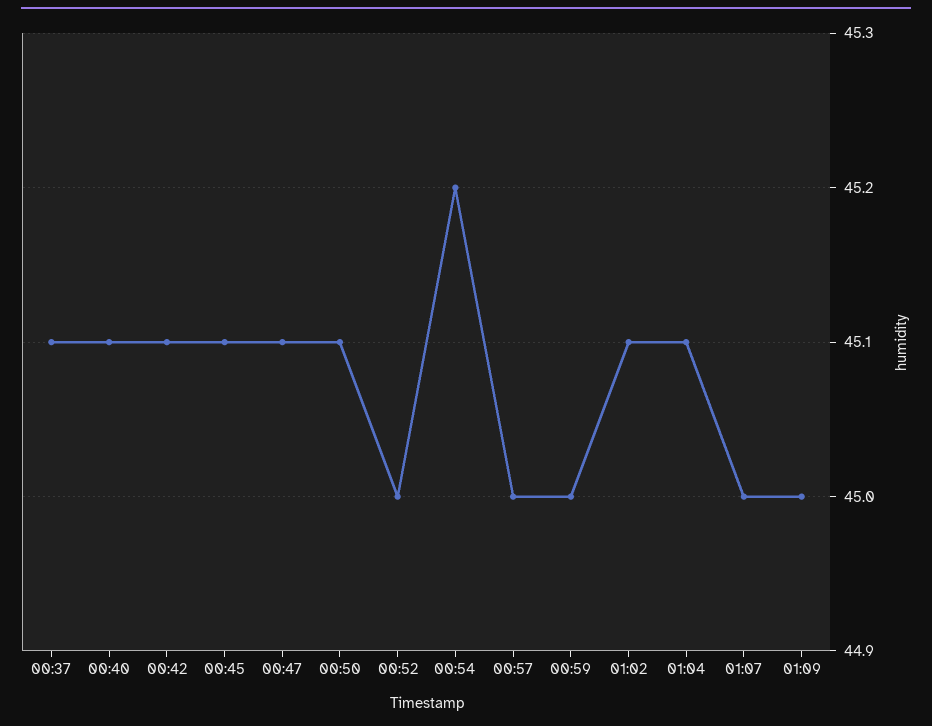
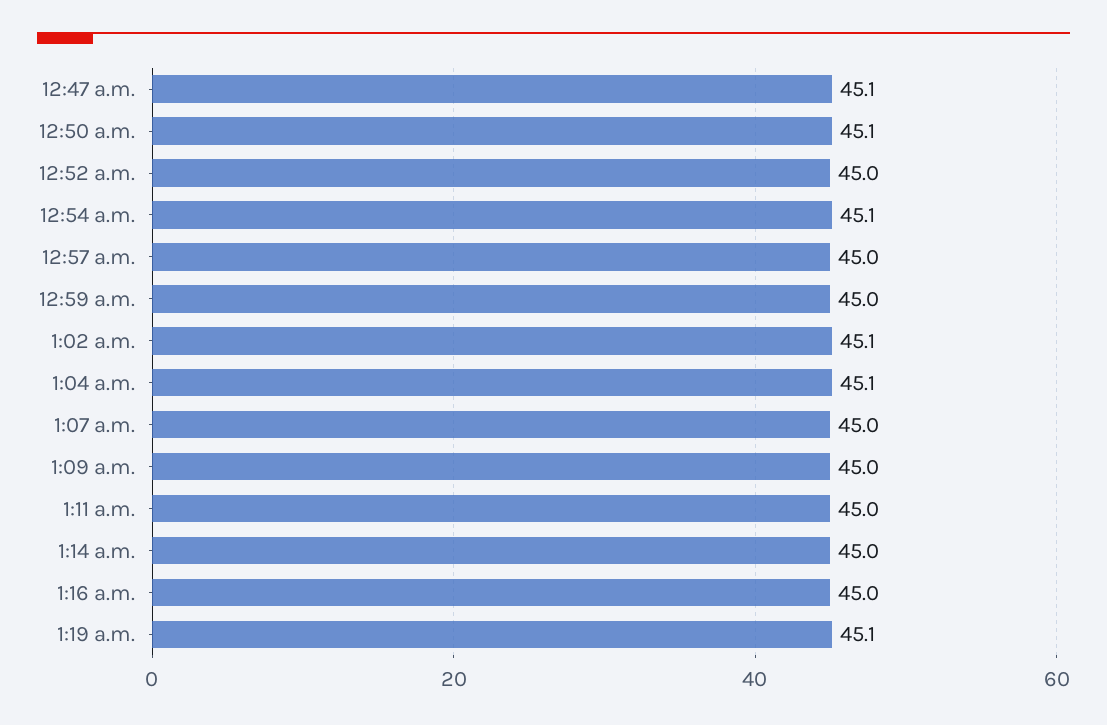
00:37: 45.1 -> none
00:40: 45.1 -> none
00:42: 45.1 -> none
00:45: 45.1 -> none
00:54: 45.2 -> 45.1
1:11 a.m.: none -> 45
1:14 a.m.: none -> 45
1:16 a.m.: none -> 45
1:19 a.m.: none -> 45.1

